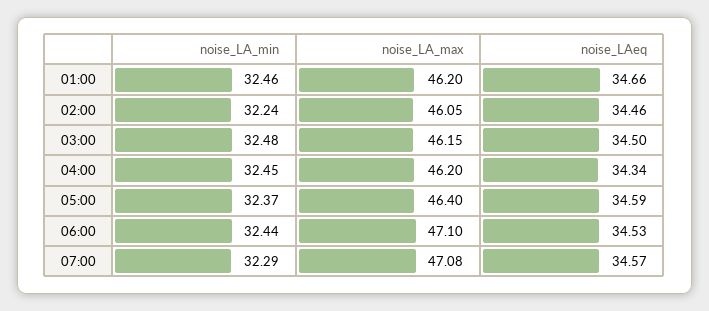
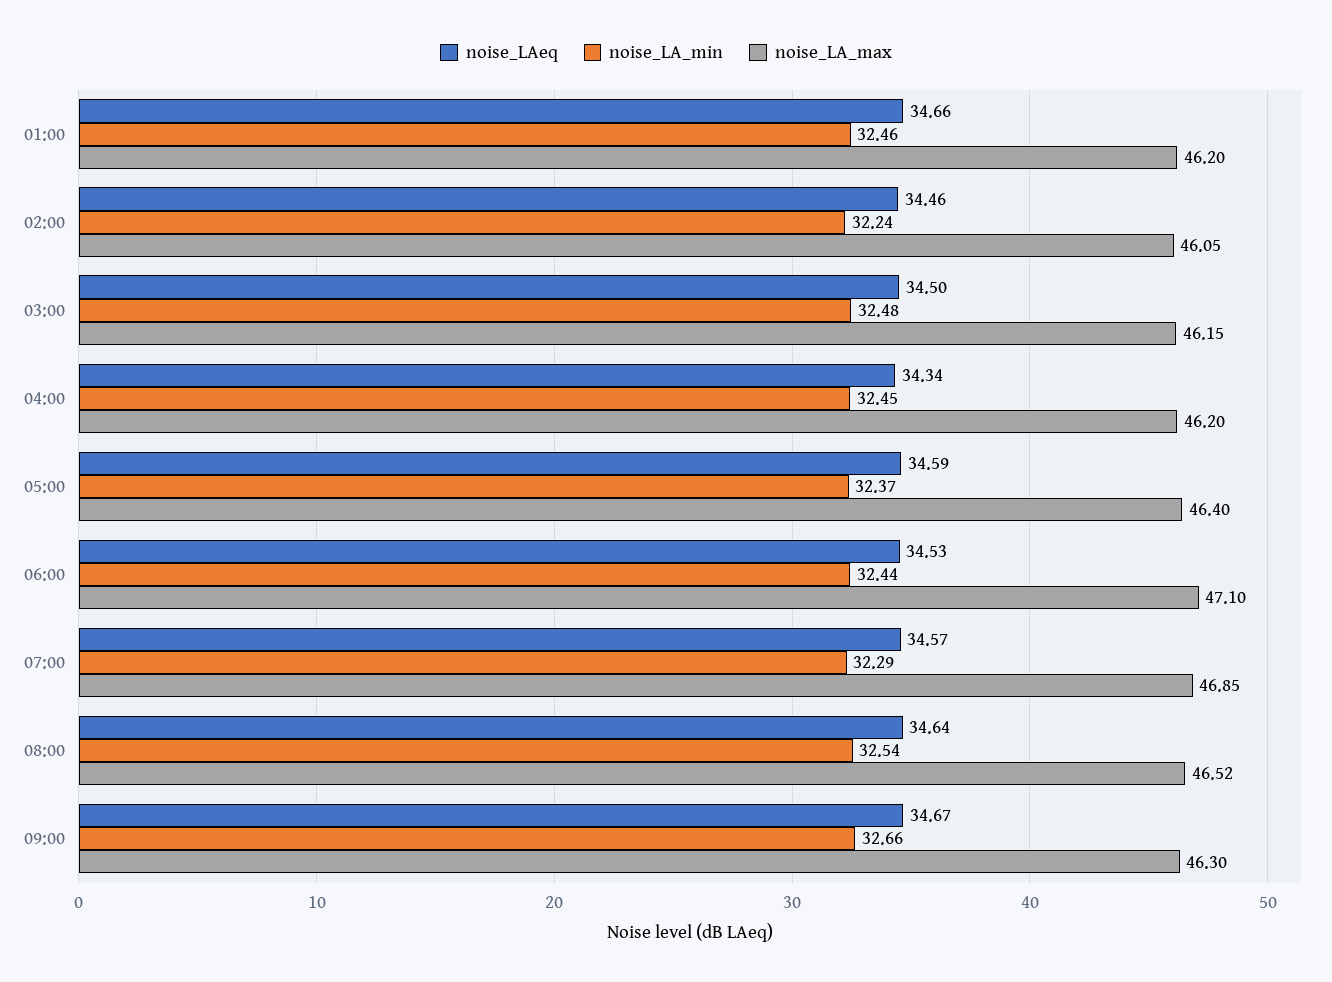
noise_LA_max, 07:00: 47.08 -> 46.85
noise_LAeq, 08:00: none -> 34.64
noise_LA_min, 08:00: none -> 32.54
noise_LA_max, 08:00: none -> 46.52
noise_LAeq, 09:00: none -> 34.67
noise_LA_min, 09:00: none -> 32.66
noise_LA_max, 09:00: none -> 46.3

